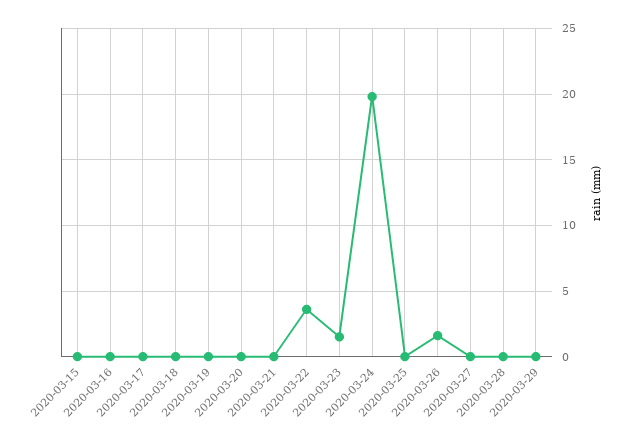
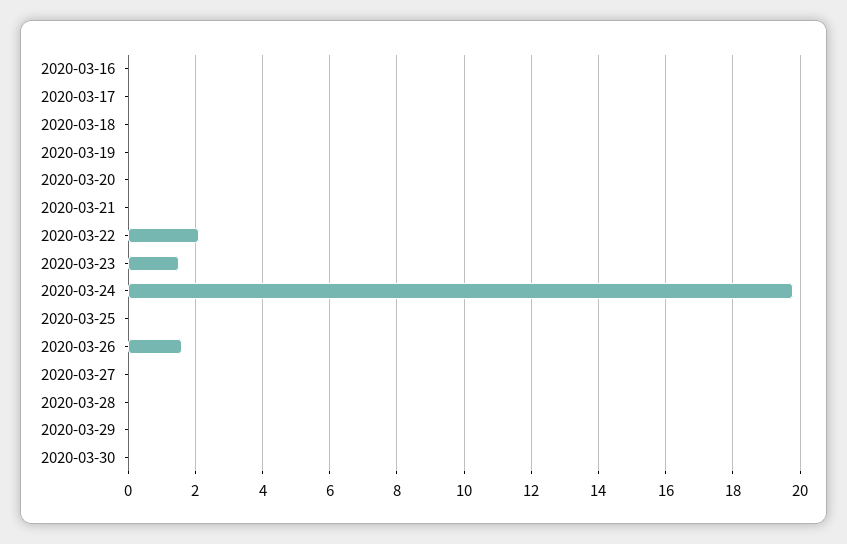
2020-03-15: 0 -> none
2020-03-22: 3.5 -> 2
2020-03-30: none -> 0

